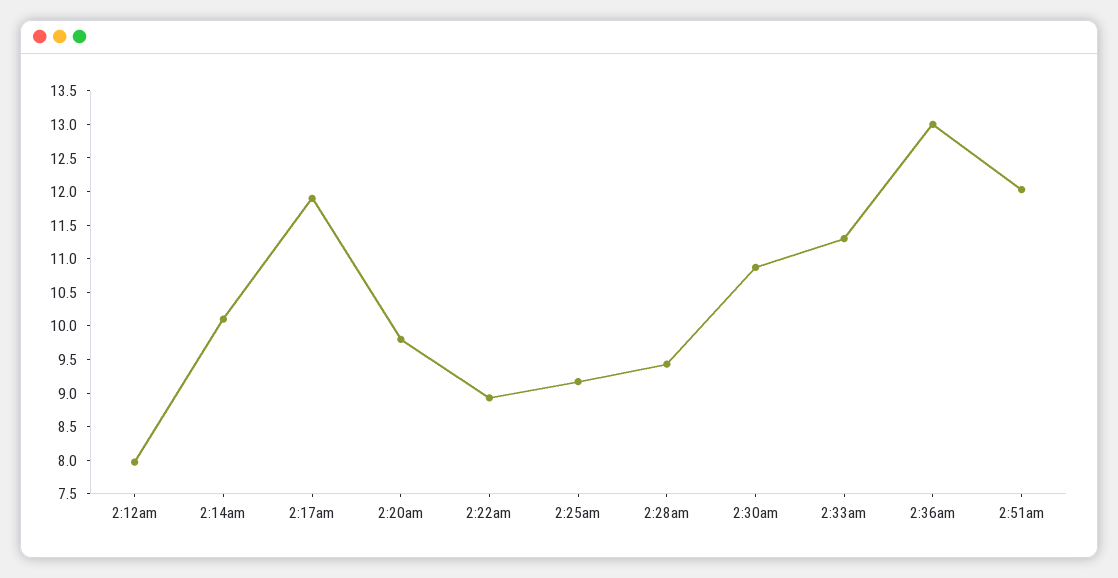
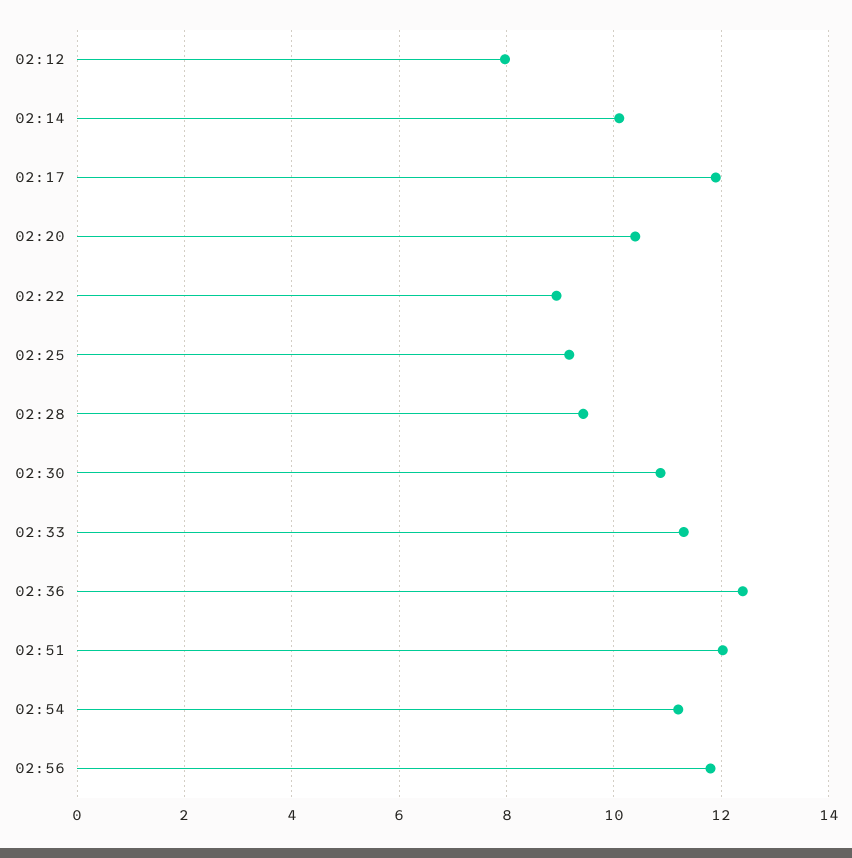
2:20am: 9.75 -> 10.4
2:36am: 13 -> 12.4
02:54: none -> 11.2
02:56: none -> 11.8

